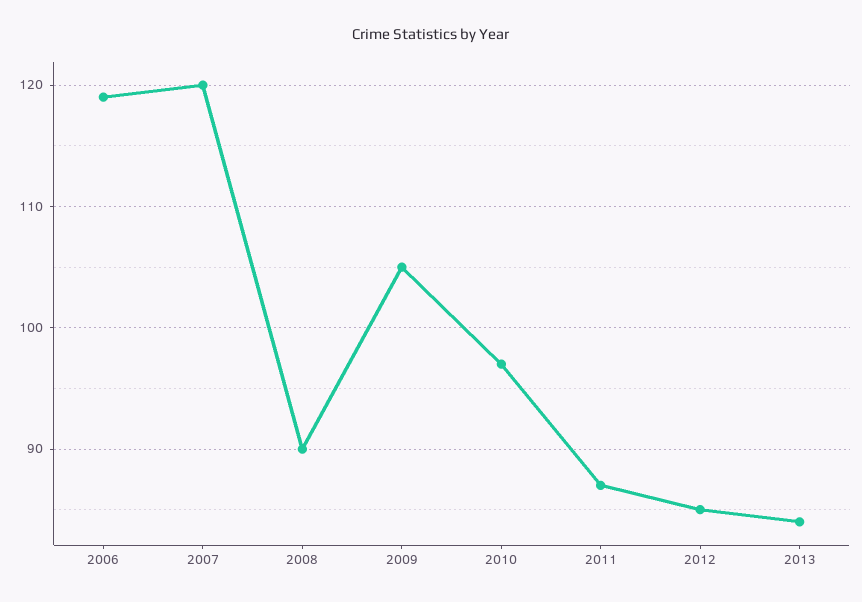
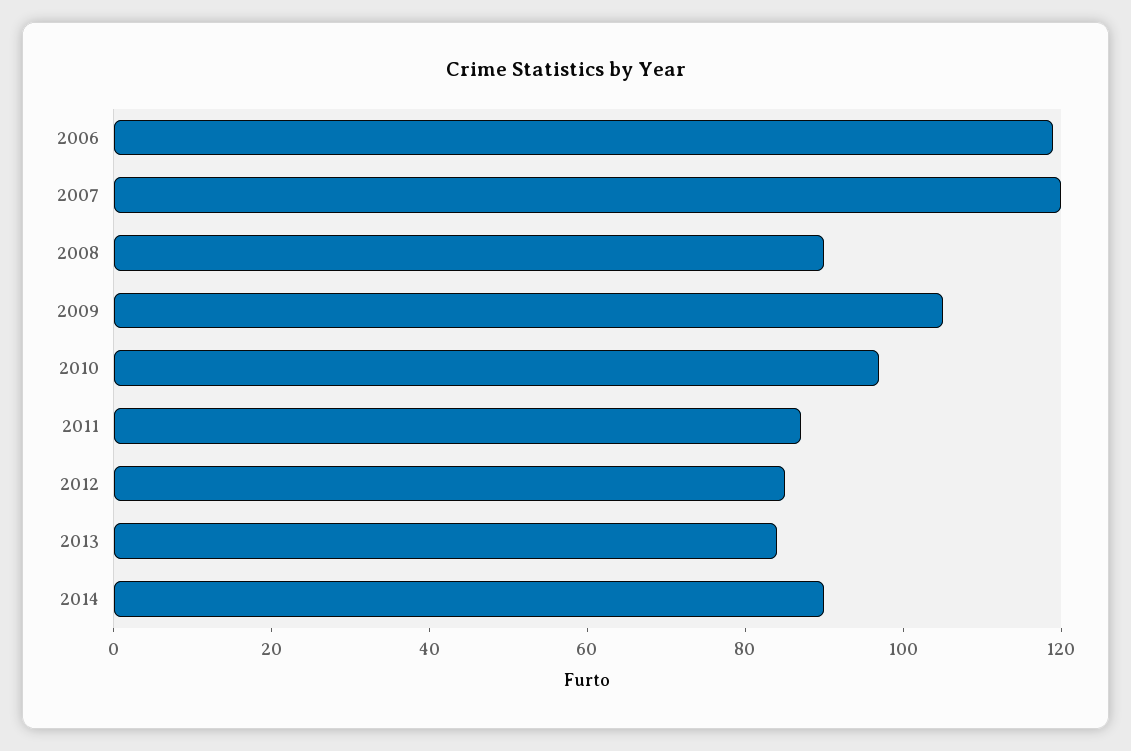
2014: none -> 90

